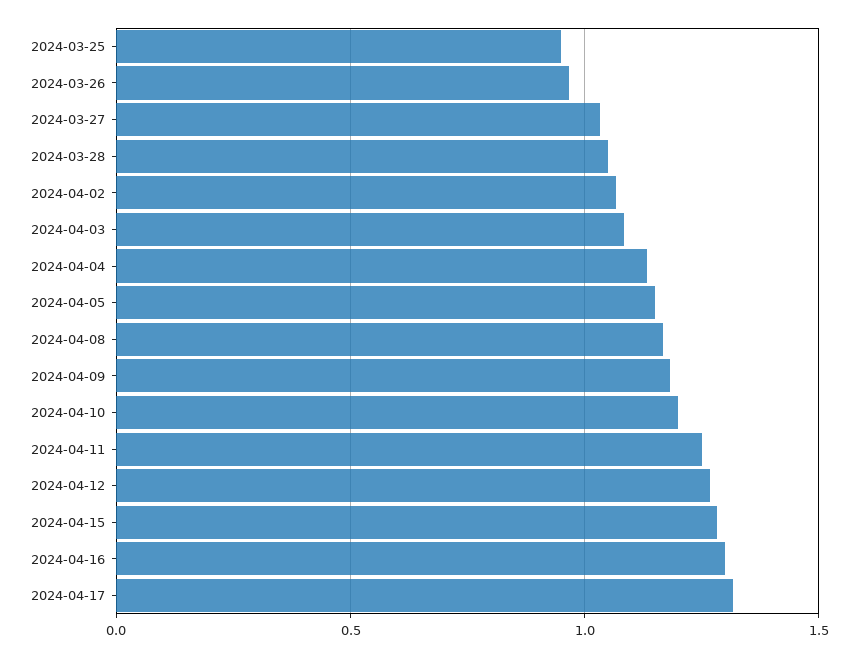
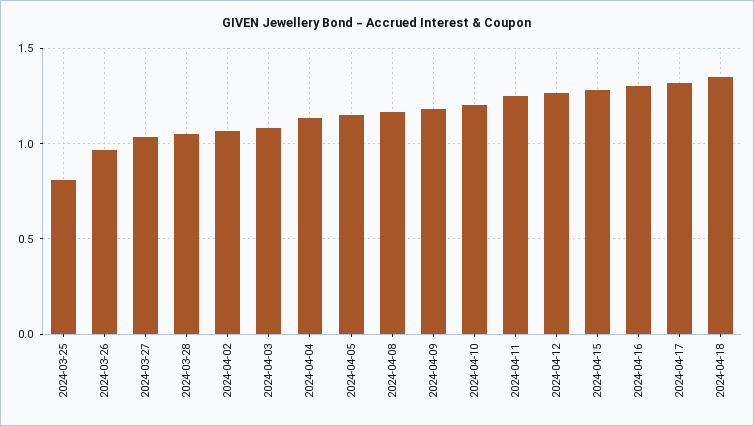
2024-03-25: 0.95 -> 0.8
2024-04-18: none -> 1.35

